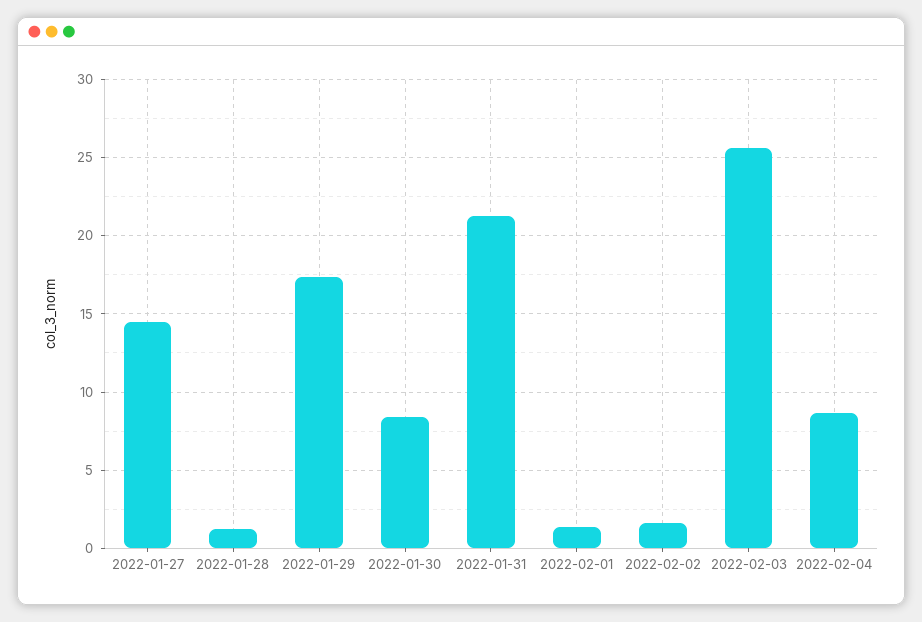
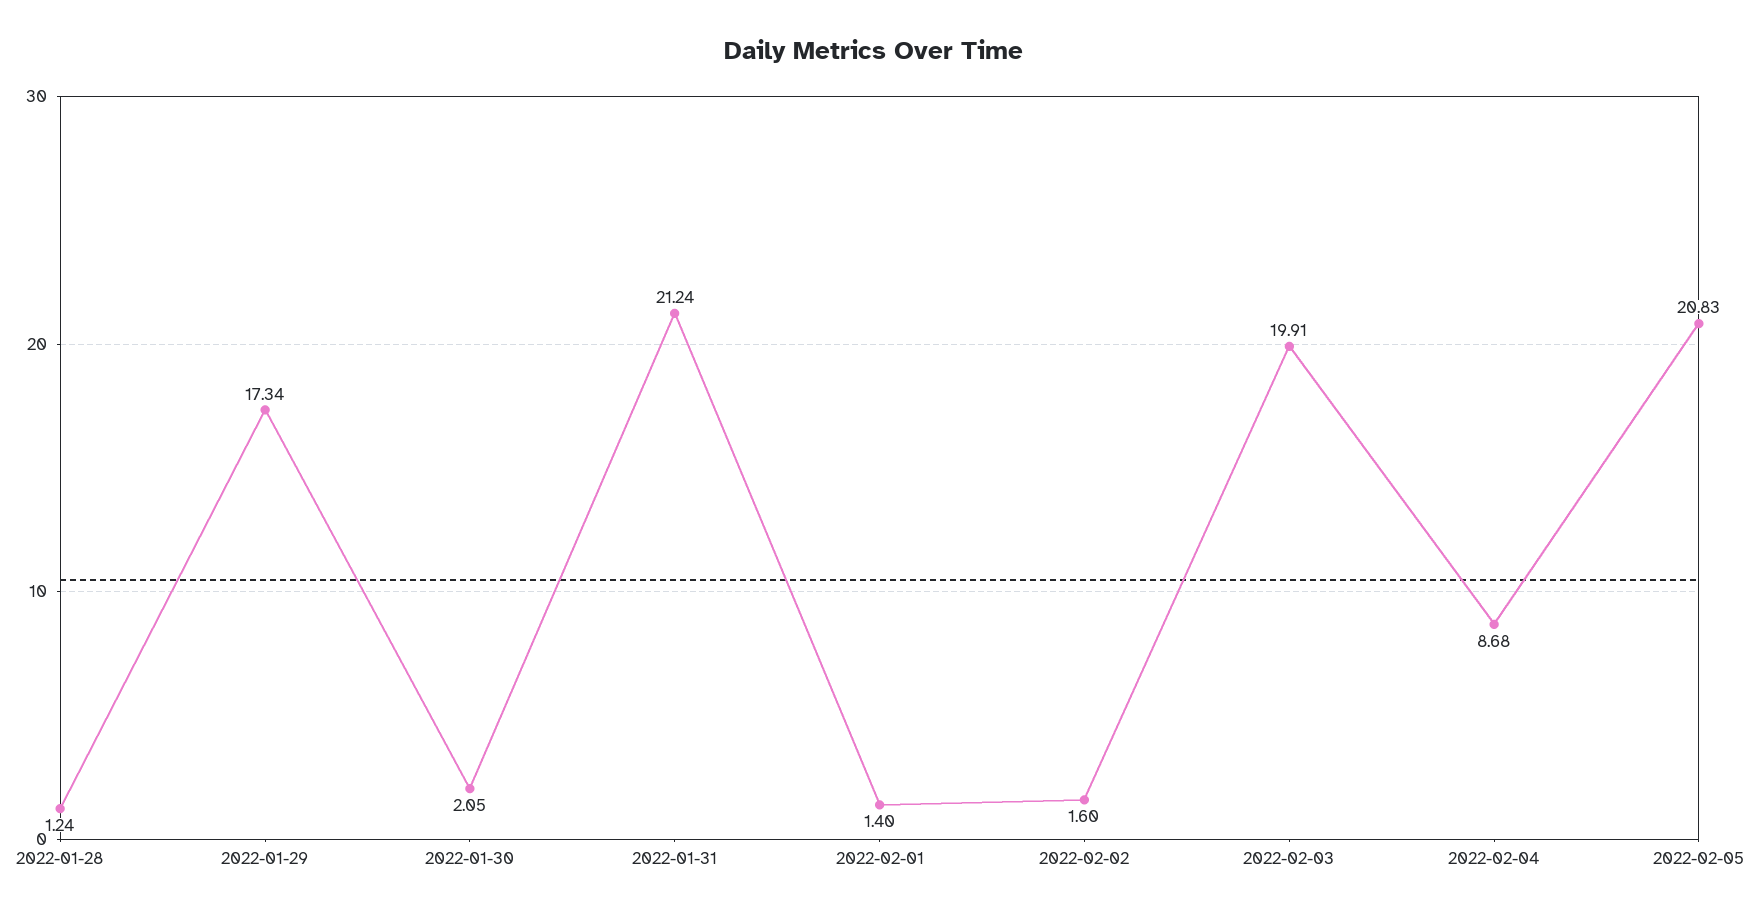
2022-01-27: 14.5 -> none
2022-01-30: 8.5 -> 2.05
2022-02-03: 25.5 -> 19.91
2022-02-05: none -> 20.83

